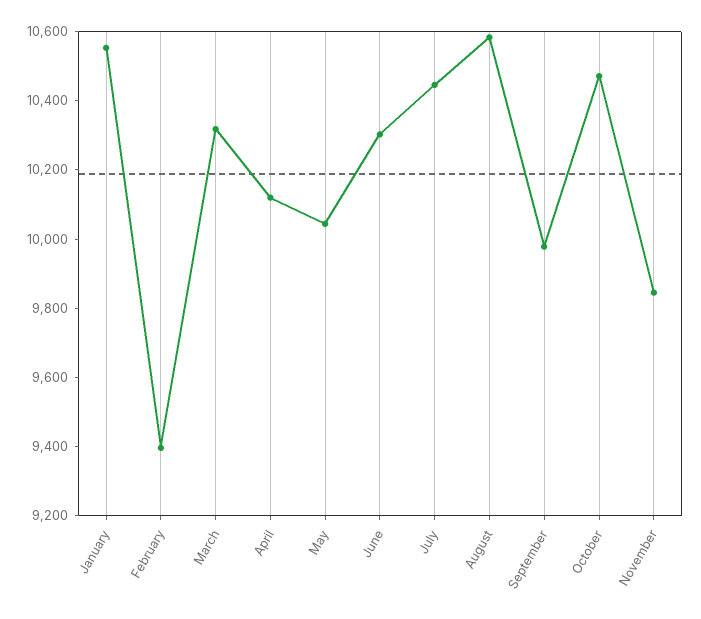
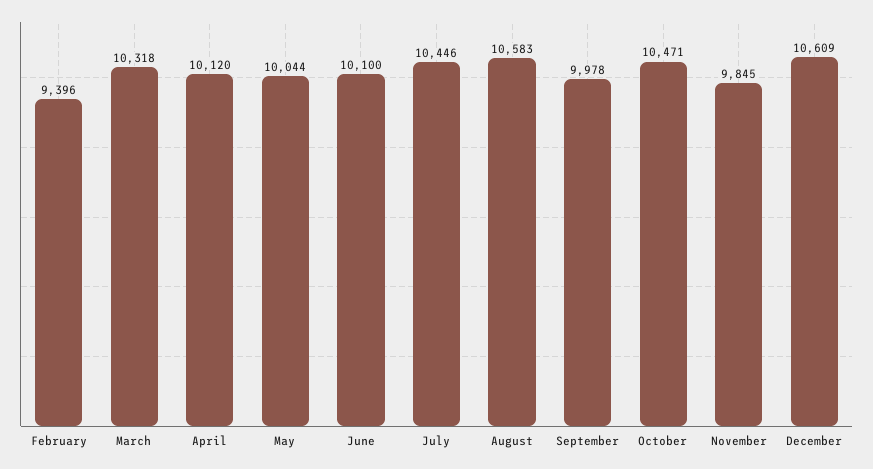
January: 10550 -> none
June: 10300 -> 10100
December: none -> 10609

